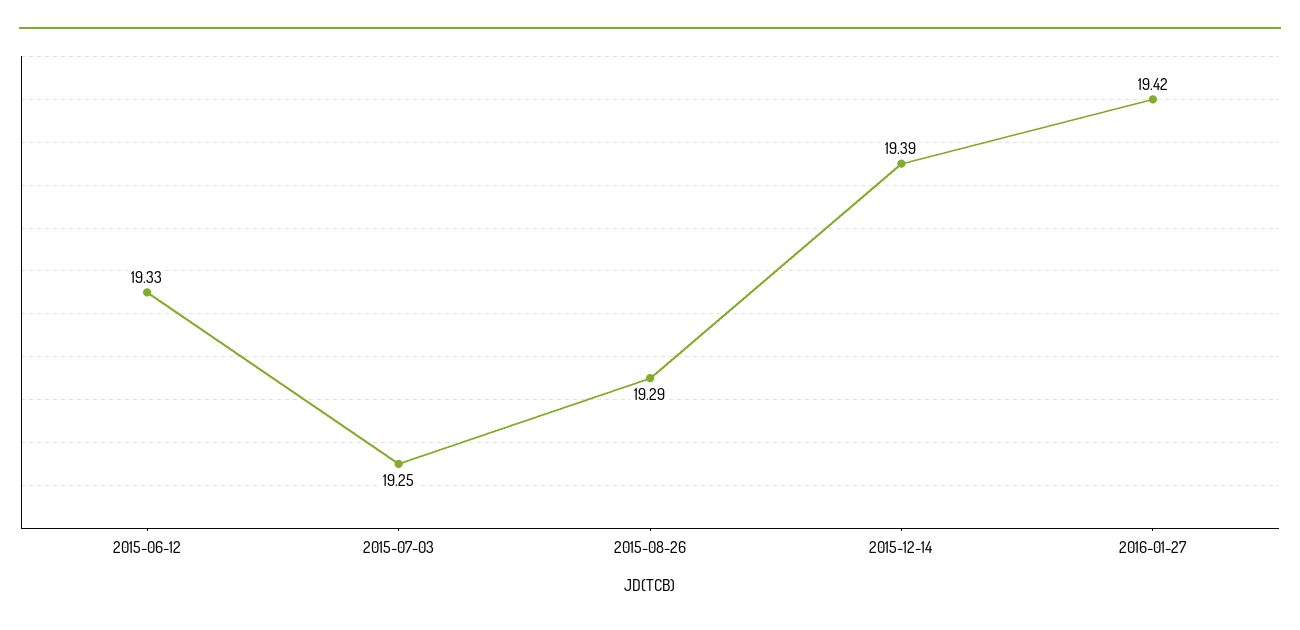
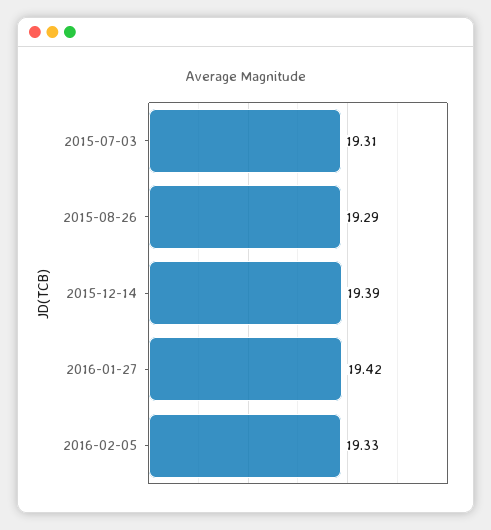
2015-06-12: 19.33 -> none
2015-07-03: 19.25 -> 19.31
2016-02-05: none -> 19.33

